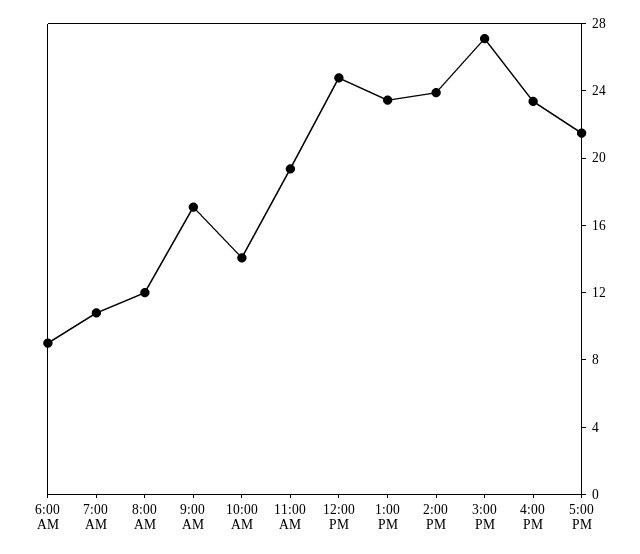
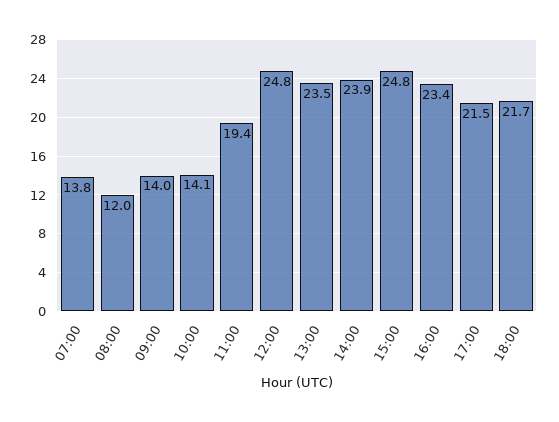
6:00 AM: 9 -> none
7:00 AM: 11 -> 13.8
9:00 AM: 17 -> 14
3:00 PM: 27 -> 24.8
18:00: none -> 21.7

